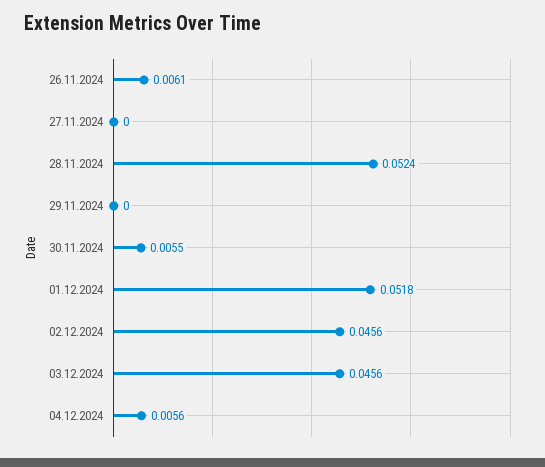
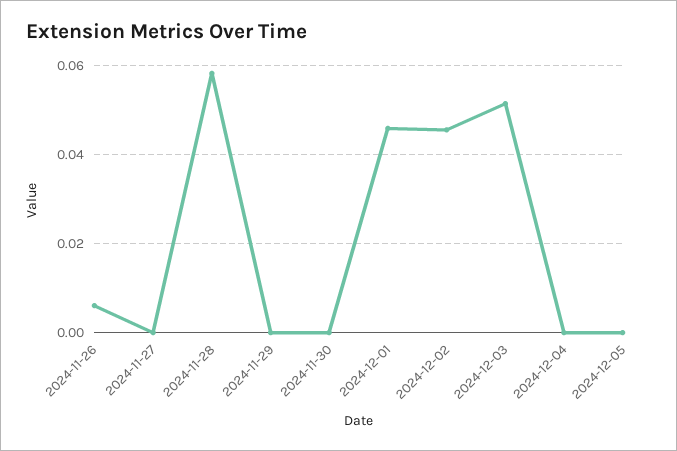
28.11.2024: 0.0524 -> 0.058
30.11.2024: 0.0055 -> 0
01.12.2024: 0.0518 -> 0.046
03.12.2024: 0.0456 -> 0.052
04.12.2024: 0.0056 -> 0
2024-12-05: none -> 0

